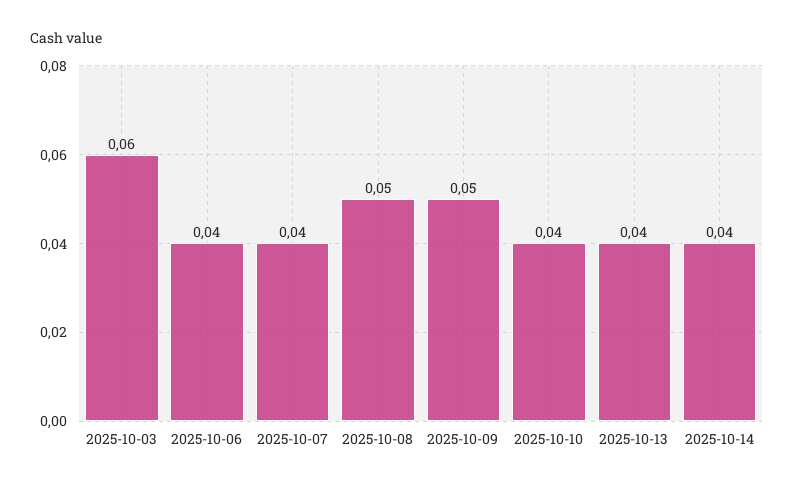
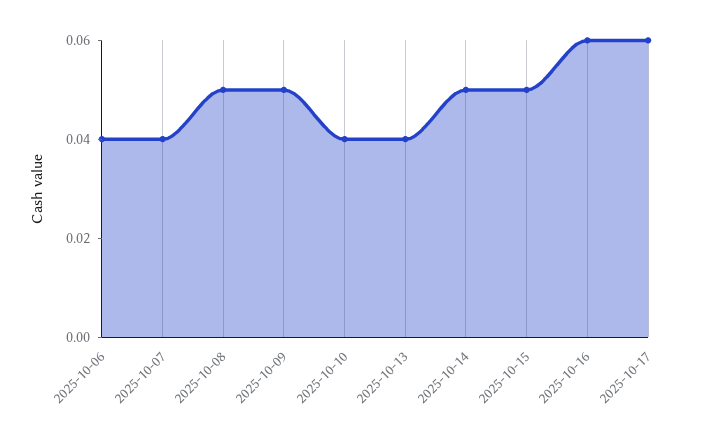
2025-10-03: 0.06 -> none
2025-10-14: 0.04 -> 0.05
2025-10-15: none -> 0.05
2025-10-16: none -> 0.06
2025-10-17: none -> 0.06

